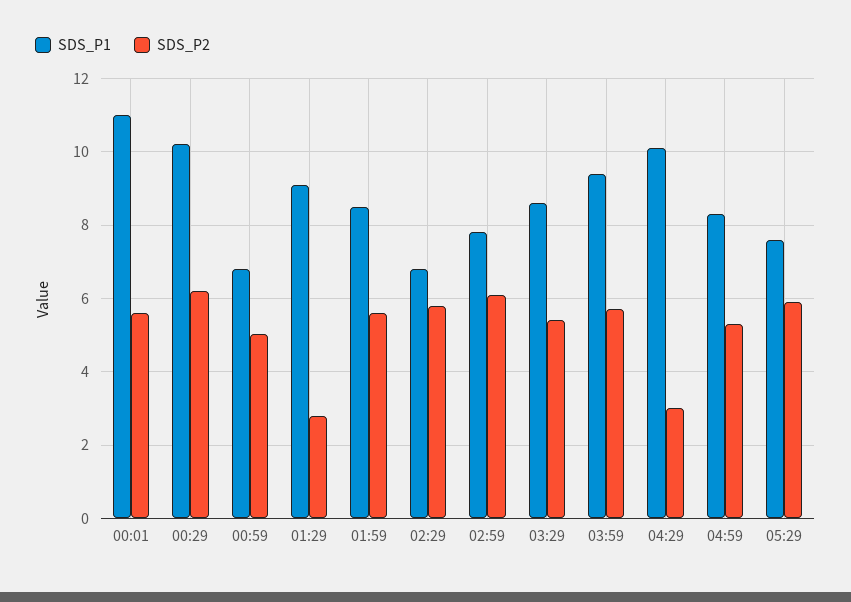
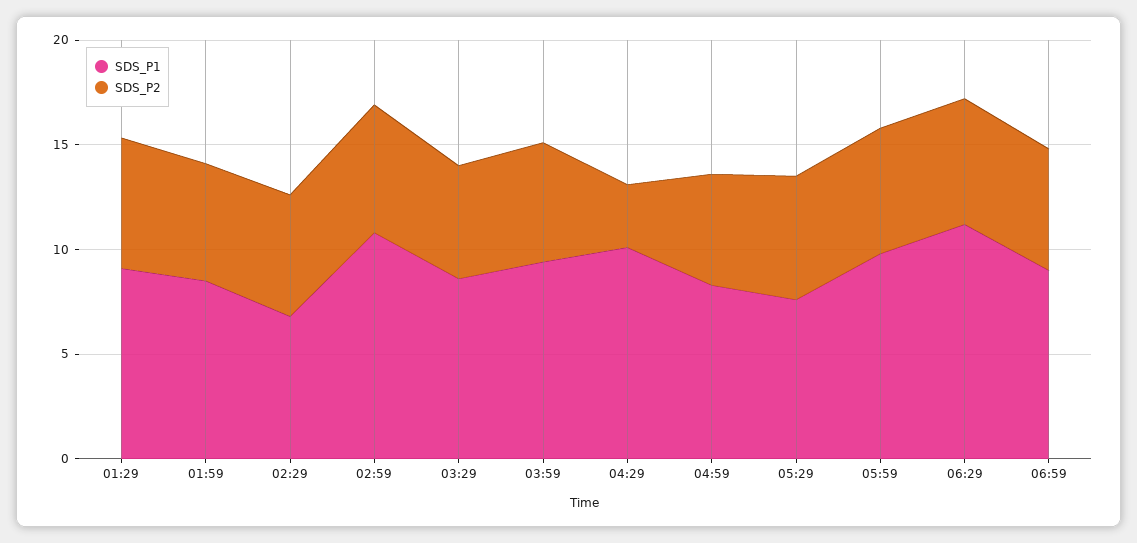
SDS_P1, 00:01: 11 -> none
SDS_P2, 00:01: 5.6 -> none
SDS_P1, 00:29: 10.2 -> none
SDS_P2, 00:29: 6.2 -> none
SDS_P1, 00:59: 6.8 -> none
SDS_P2, 00:59: 5 -> none
SDS_P2, 01:29: 2.8 -> 6
SDS_P1, 02:59: 7.8 -> 11
SDS_P1, 05:59: none -> 10
SDS_P2, 05:59: none -> 6
SDS_P1, 06:29: none -> 11
SDS_P2, 06:29: none -> 6
SDS_P1, 06:59: none -> 9
SDS_P2, 06:59: none -> 6

